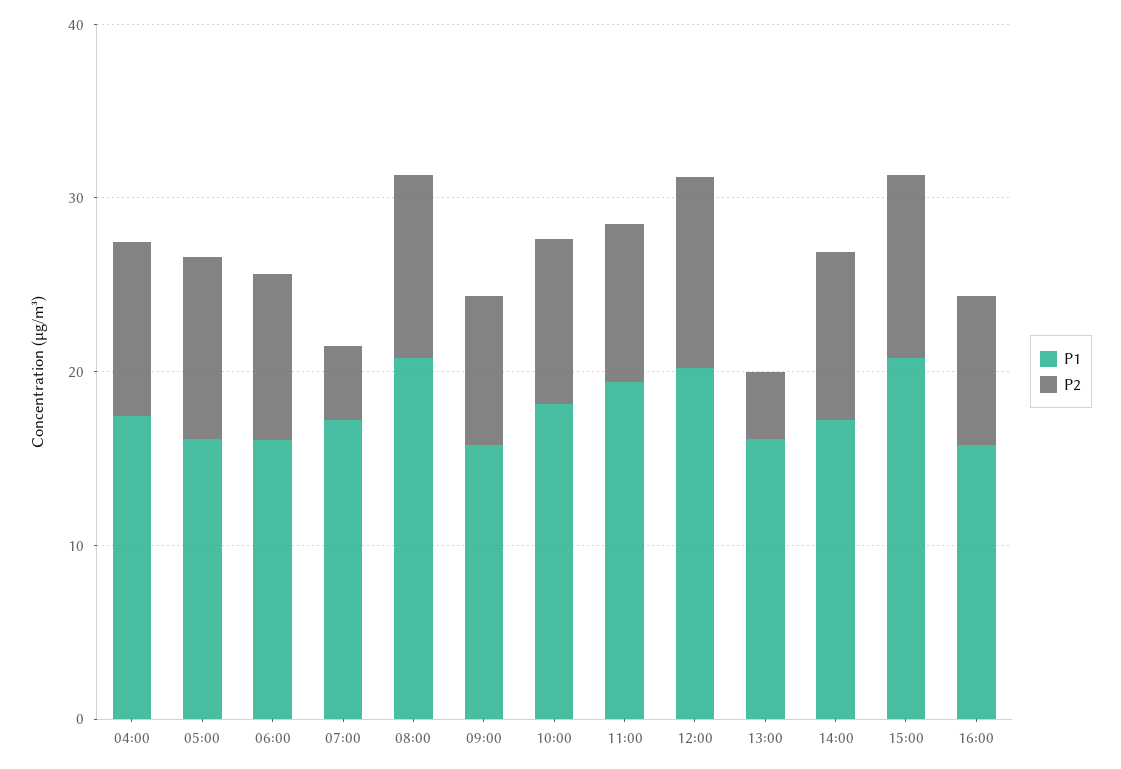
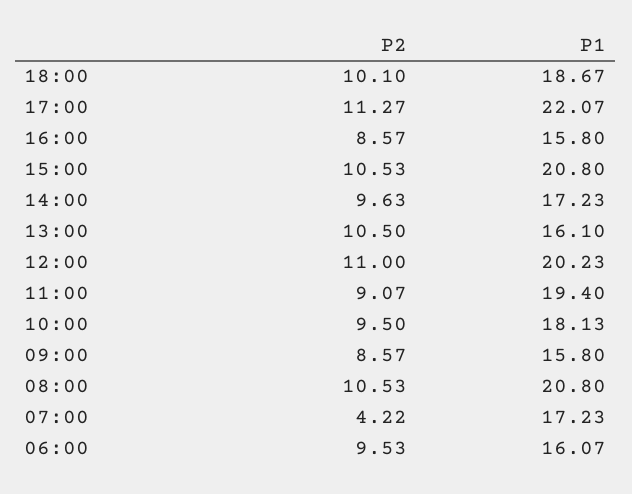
P1, 04:00: 18 -> none
P2, 04:00: 10 -> none
P1, 05:00: 16 -> none
P2, 05:00: 10 -> none
P2, 13:00: 4 -> 10.5
P2, 18:00: none -> 10.1
P1, 18:00: none -> 18.67
P2, 17:00: none -> 11.27
P1, 17:00: none -> 22.07

